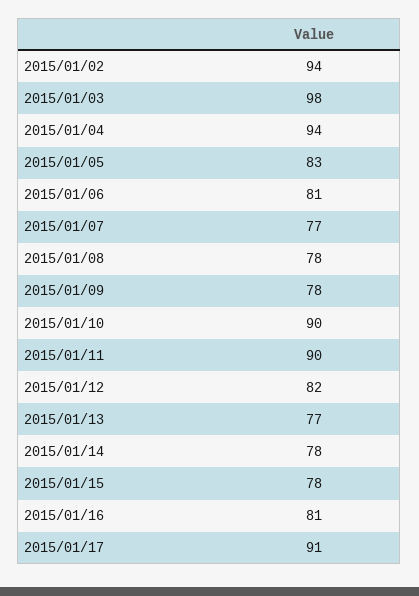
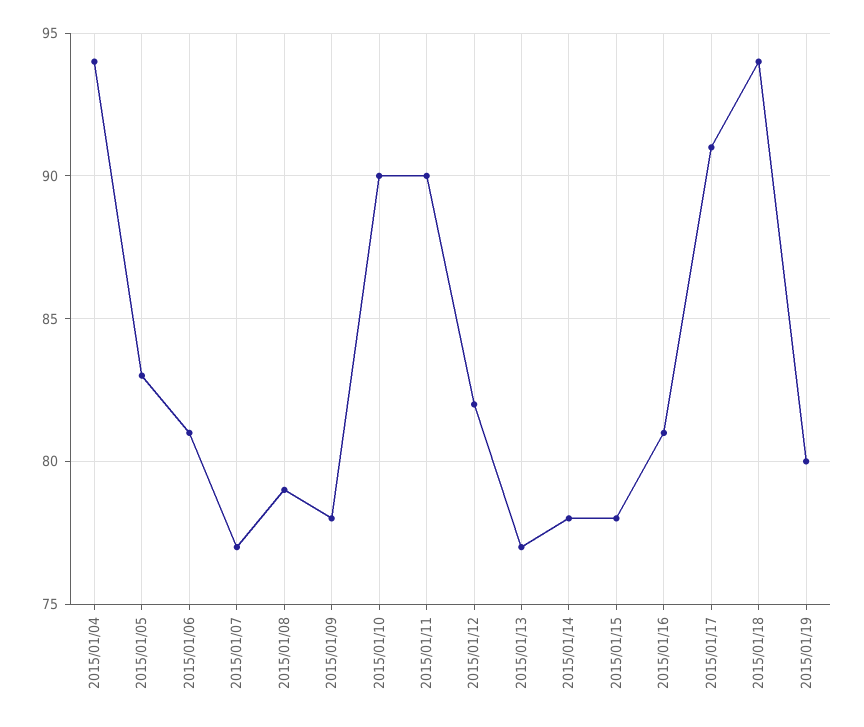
2015/01/02: 94 -> none
2015/01/03: 98 -> none
2015/01/08: 78 -> 79
2015/01/18: none -> 94
2015/01/19: none -> 80

